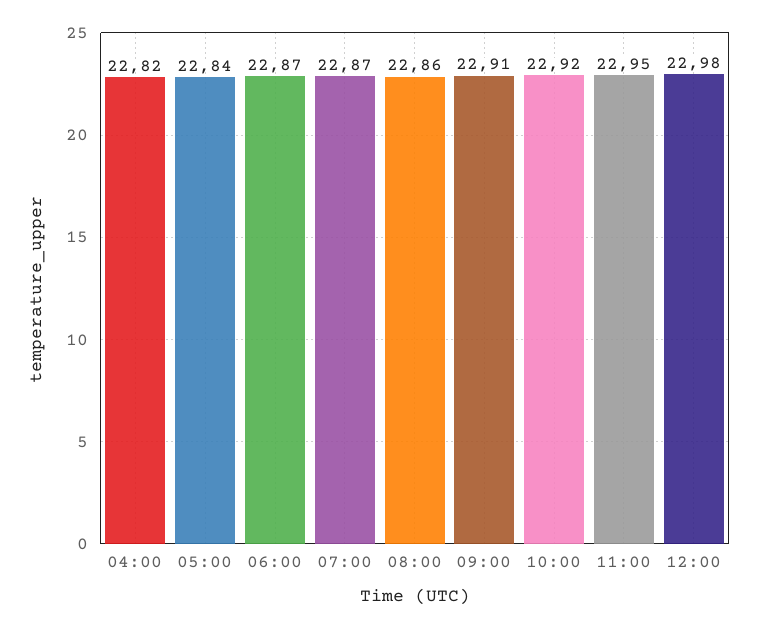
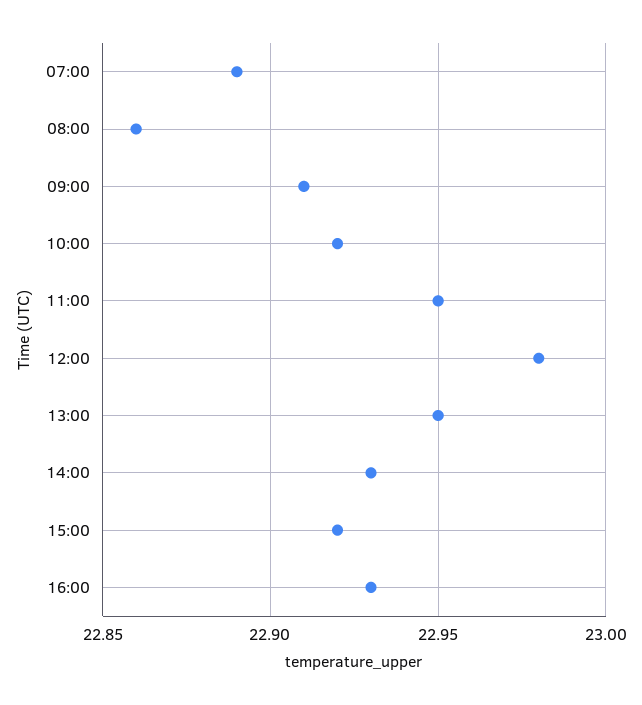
04:00: 22.82 -> none
05:00: 22.84 -> none
06:00: 22.87 -> none
07:00: 22.87 -> 22.89
13:00: none -> 22.95
14:00: none -> 22.93
15:00: none -> 22.92
16:00: none -> 22.93

